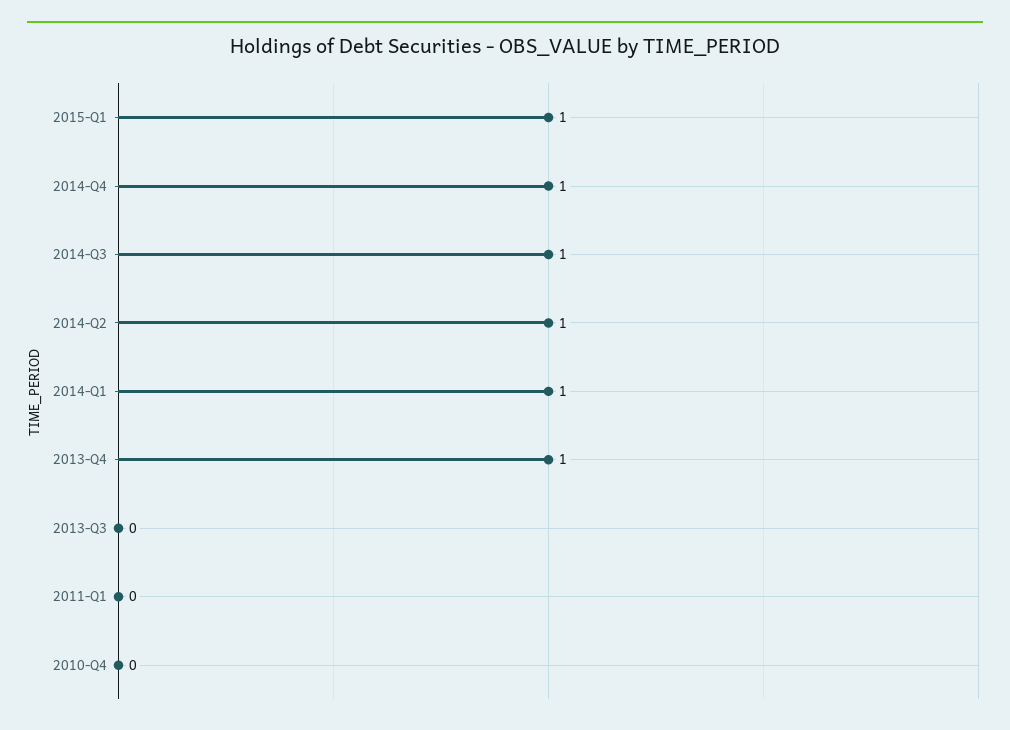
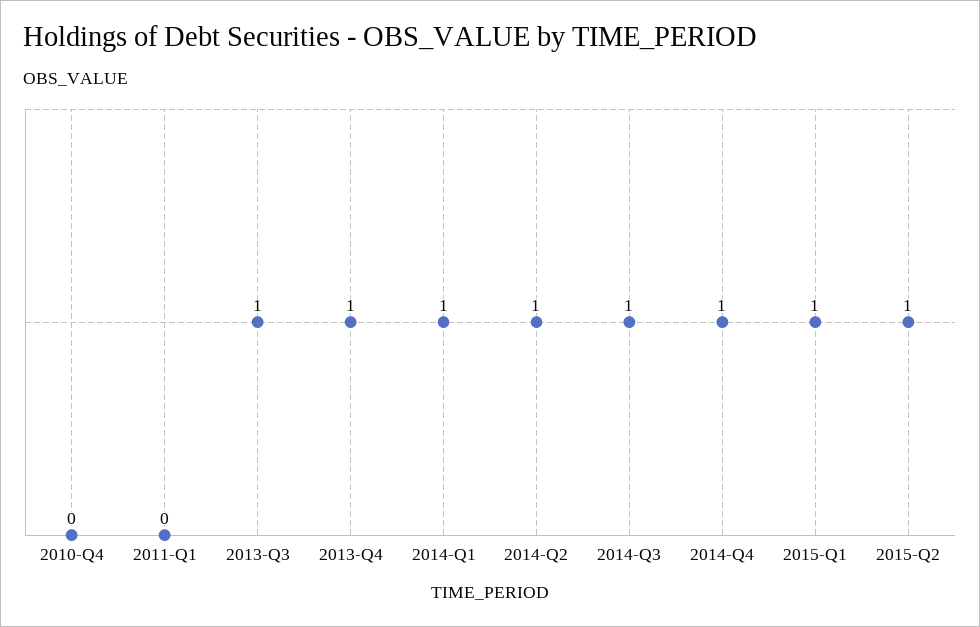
2013-Q3: 0 -> 1
2015-Q2: none -> 1

